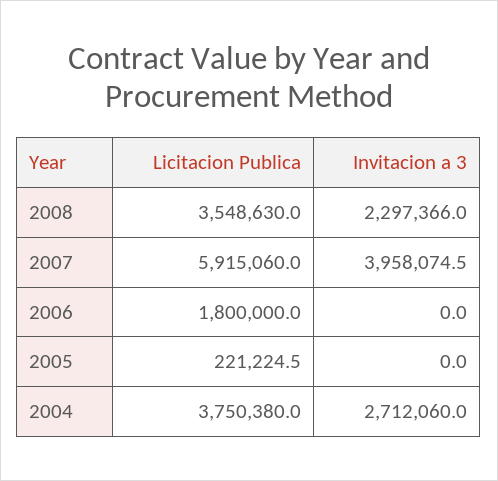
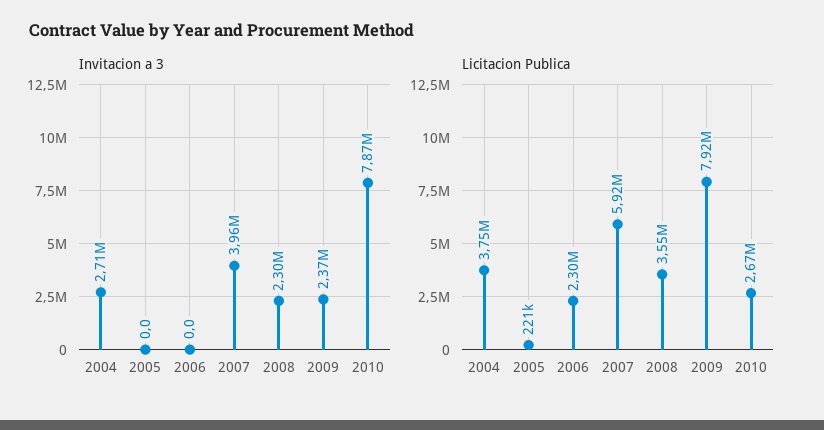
Licitacion Publica, 2006: 1800000 -> 2300000
Invitacion a 3, 2009: none -> 2370000
Invitacion a 3, 2010: none -> 7870000
Licitacion Publica, 2009: none -> 7920000
Licitacion Publica, 2010: none -> 2670000

